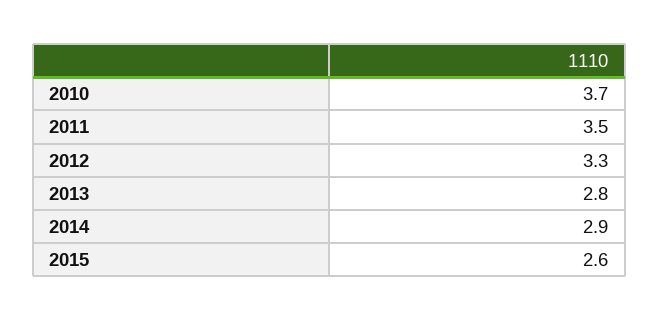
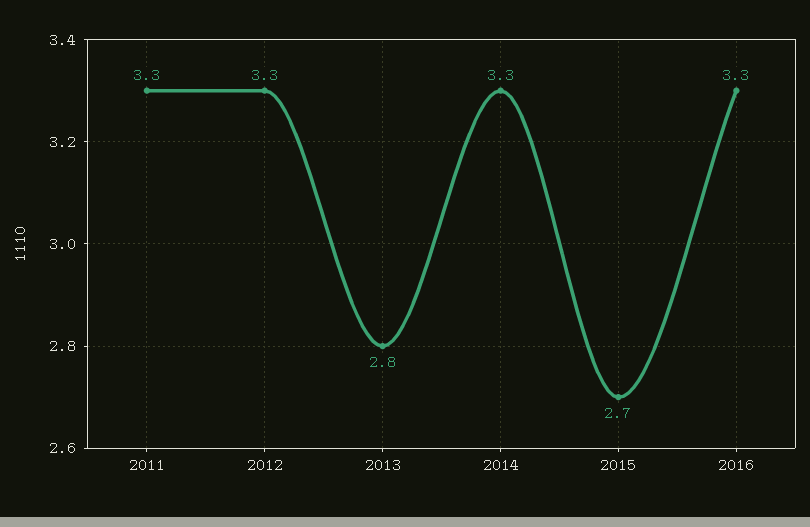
2010: 3.7 -> none
2011: 3.5 -> 3.3
2014: 2.9 -> 3.3
2015: 2.6 -> 2.7
2016: none -> 3.3

